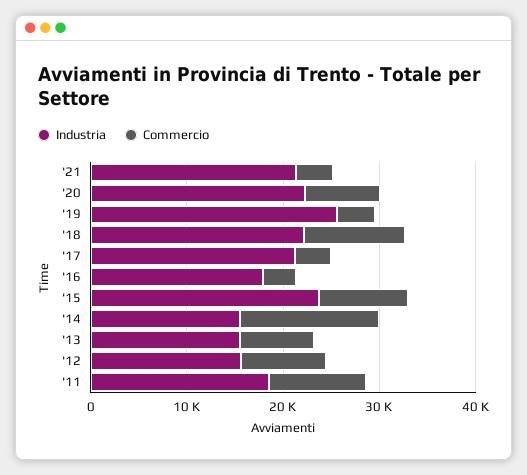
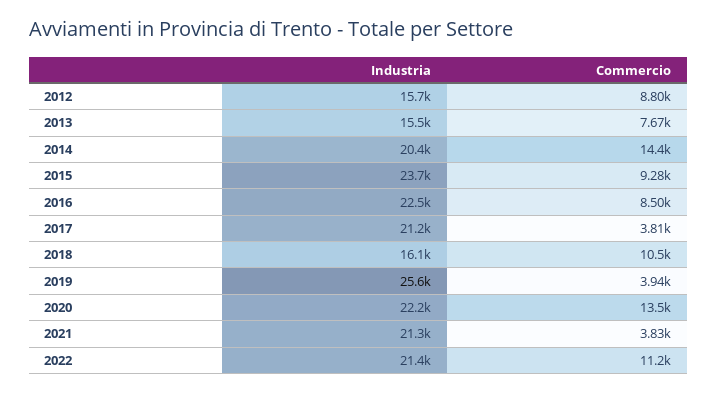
Commercio, '20: 8000 -> 13500
Industria, '18: 22000 -> 16100
Industria, '16: 18000 -> 22500
Commercio, '16: 4000 -> 8500
Industria, '14: 16000 -> 20400
Industria, '11: 18000 -> none
Commercio, '11: 10000 -> none
Industria, 2022: none -> 21400
Commercio, 2022: none -> 11200

